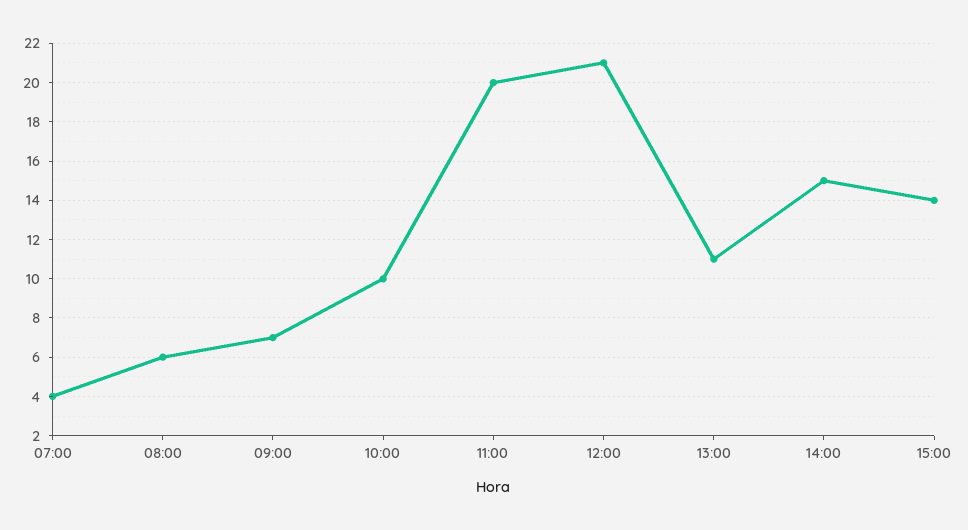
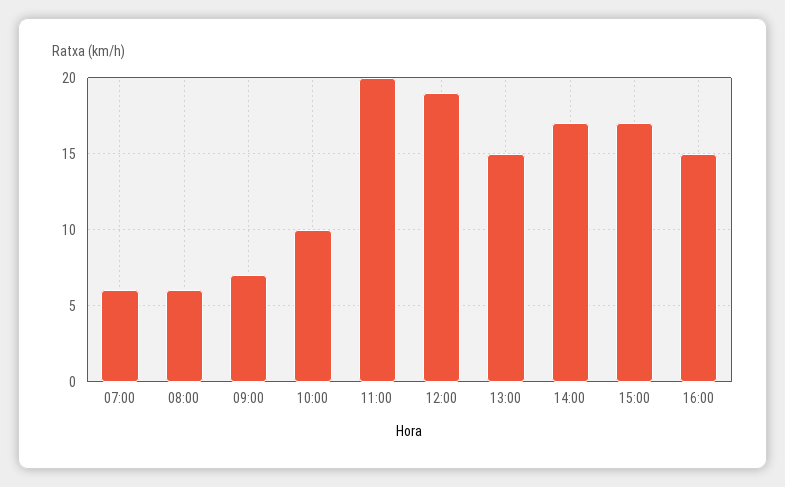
07:00: 4 -> 6
12:00: 21 -> 19
13:00: 11 -> 15
14:00: 15 -> 17
15:00: 14 -> 17
16:00: none -> 15

